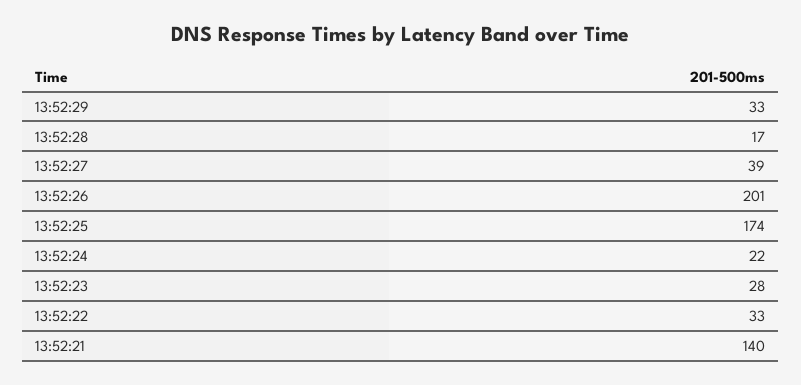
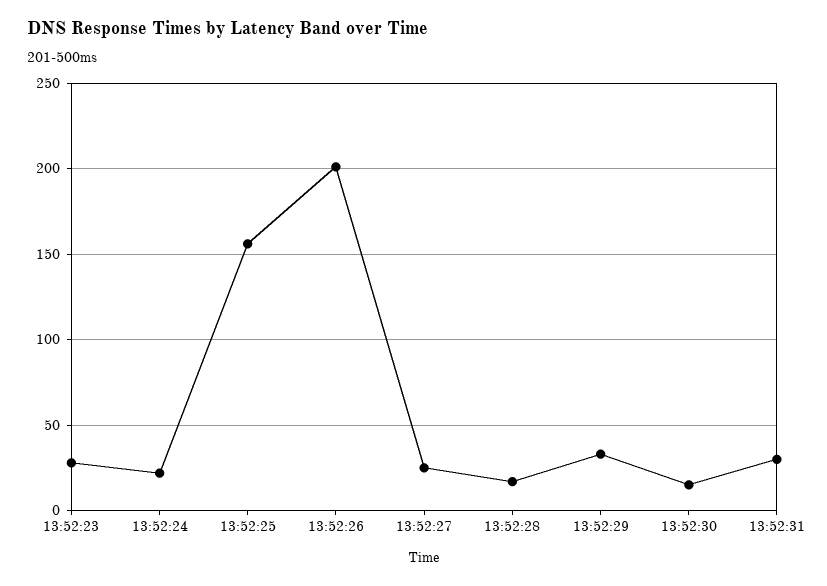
13:52:27: 39 -> 25
13:52:25: 174 -> 155
13:52:22: 33 -> none
13:52:21: 140 -> none
13:52:30: none -> 15
13:52:31: none -> 30

